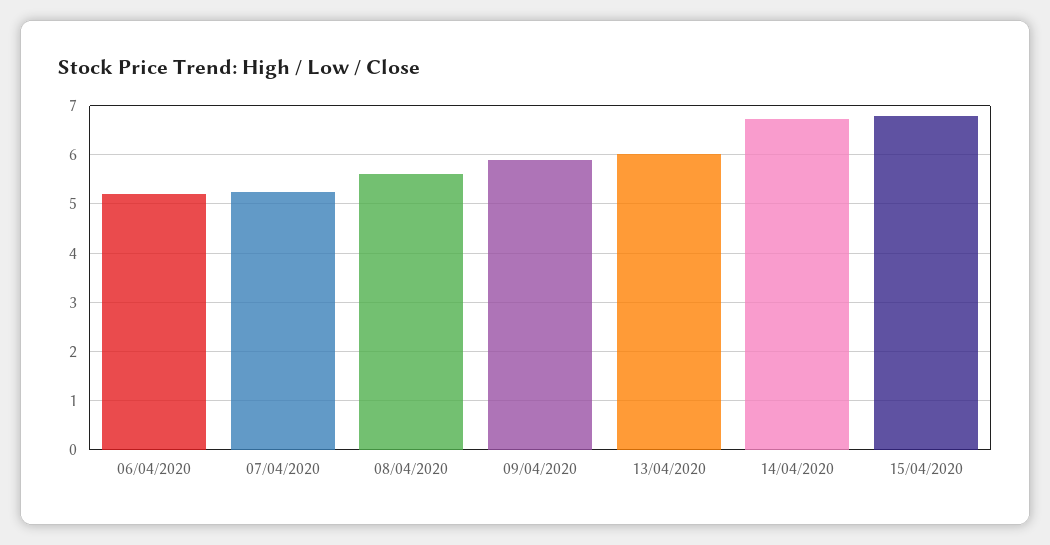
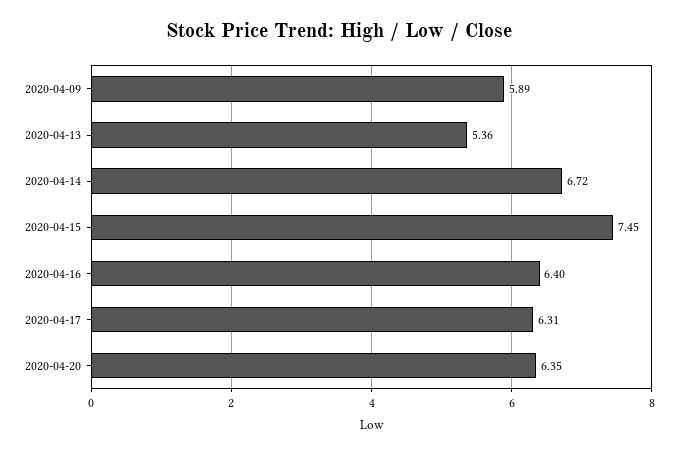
06/04/2020: 5.2 -> none
07/04/2020: 5.2 -> none
08/04/2020: 5.6 -> none
13/04/2020: 6 -> 5.36
15/04/2020: 6.8 -> 7.45
2020-04-16: none -> 6.4
2020-04-17: none -> 6.31
2020-04-20: none -> 6.35

